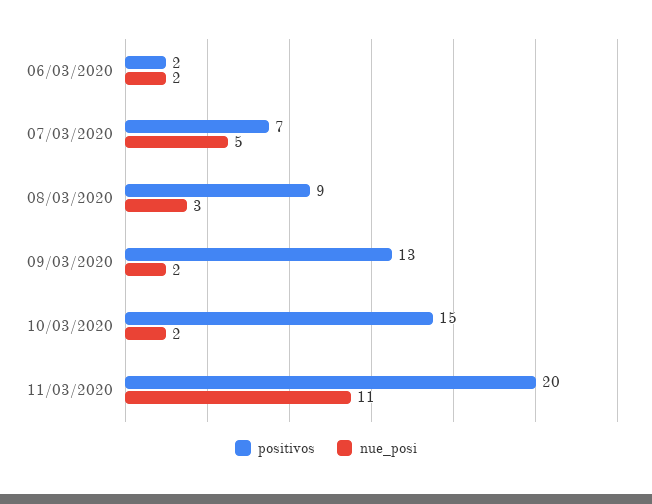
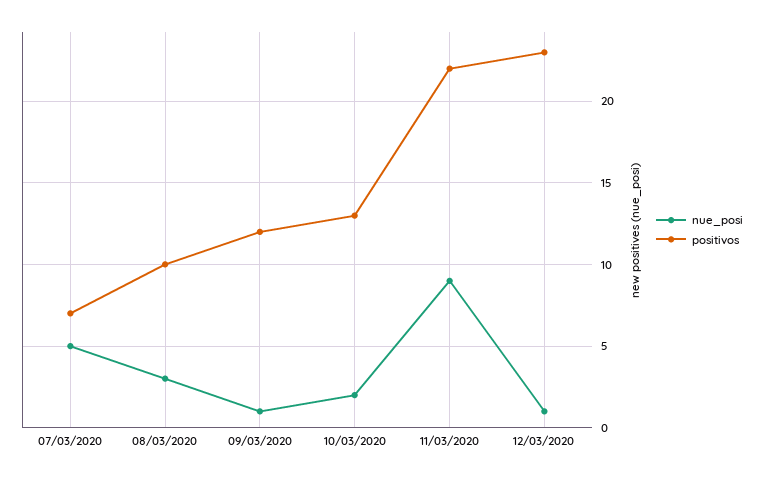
positivos, 06/03/2020: 2 -> none
nue_posi, 06/03/2020: 2 -> none
positivos, 08/03/2020: 9 -> 10
positivos, 09/03/2020: 13 -> 12
nue_posi, 09/03/2020: 2 -> 1
positivos, 10/03/2020: 15 -> 13
positivos, 11/03/2020: 20 -> 22
nue_posi, 11/03/2020: 11 -> 9
nue_posi, 12/03/2020: none -> 1
positivos, 12/03/2020: none -> 23

